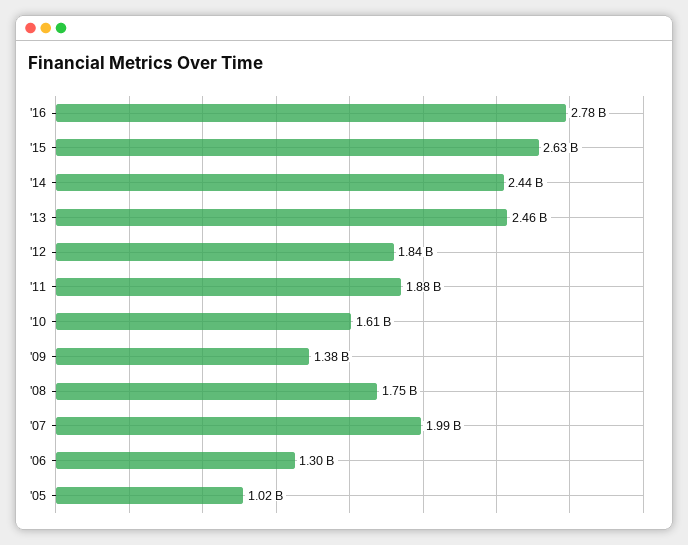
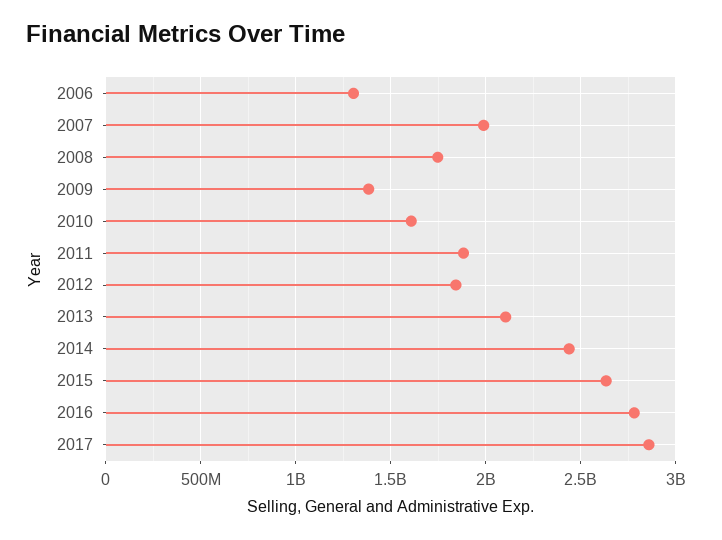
'13: 2460000000 -> 2100000000
'05: 1020000000 -> none
2017: none -> 2850000000

